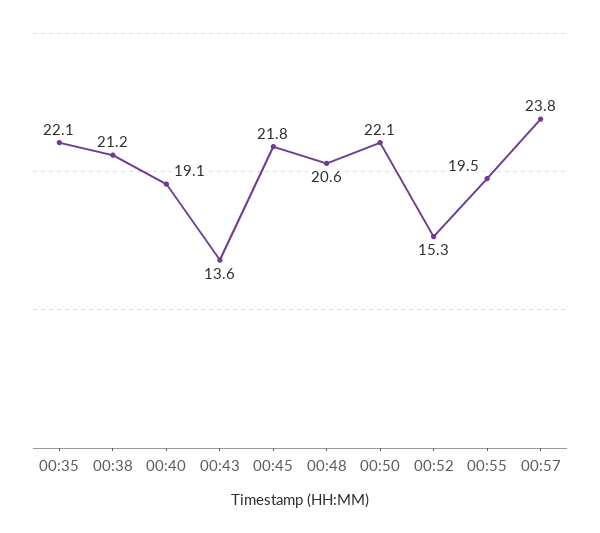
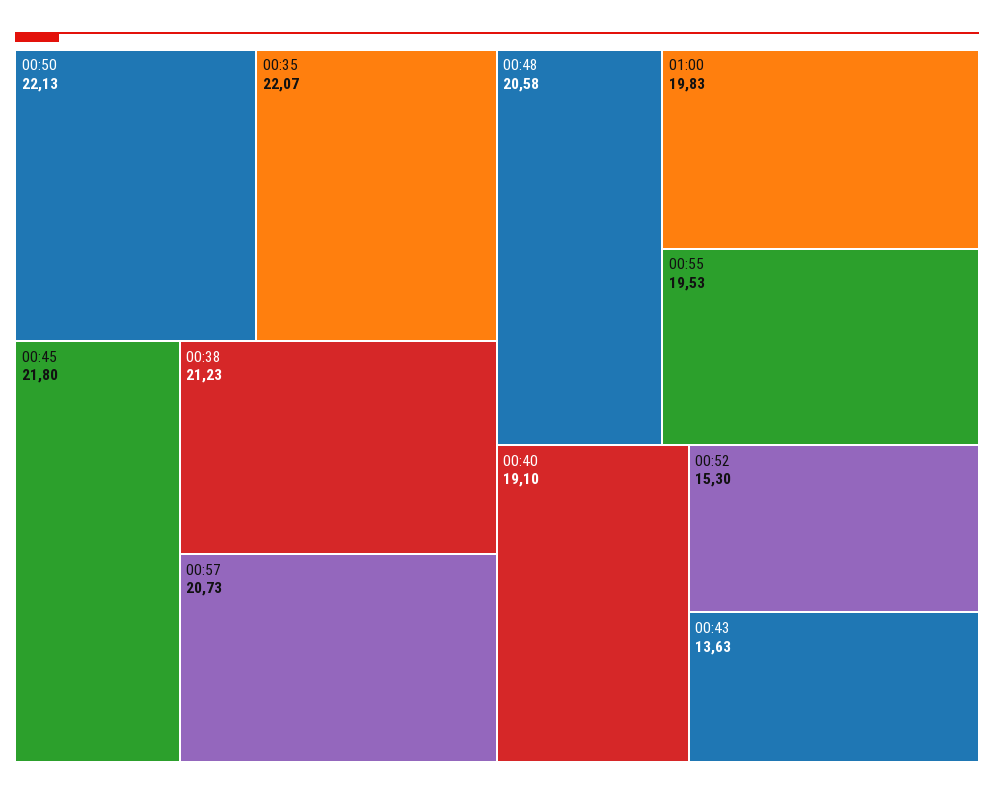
00:57: 23.8 -> 20.73
01:00: none -> 19.83

